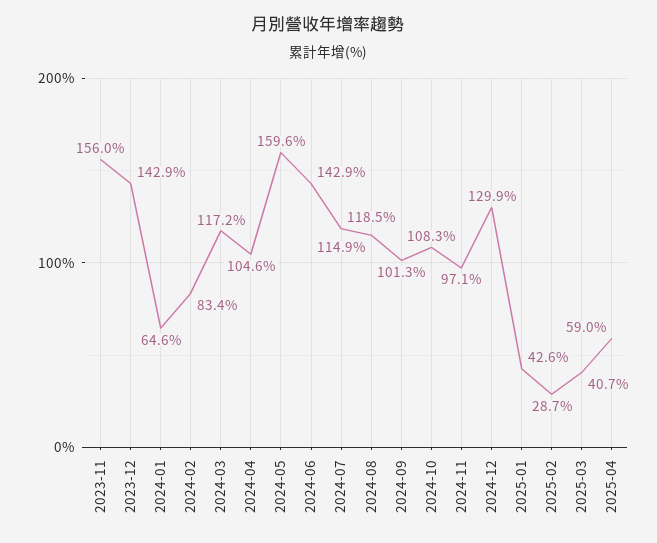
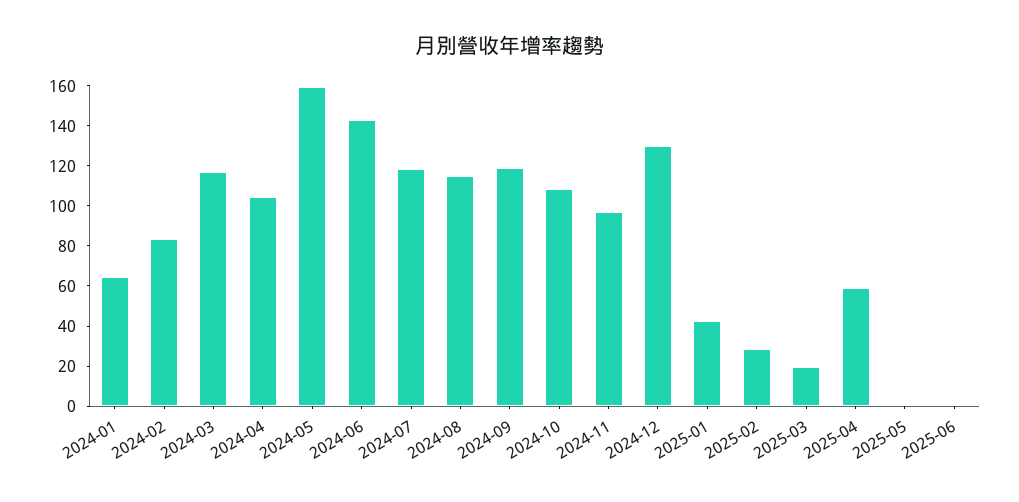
2023-11: 156 -> none
2023-12: 142.9 -> none
2024-09: 101.3 -> 120
2025-03: 40.7 -> 20
2025-05: none -> 0
2025-06: none -> 0

